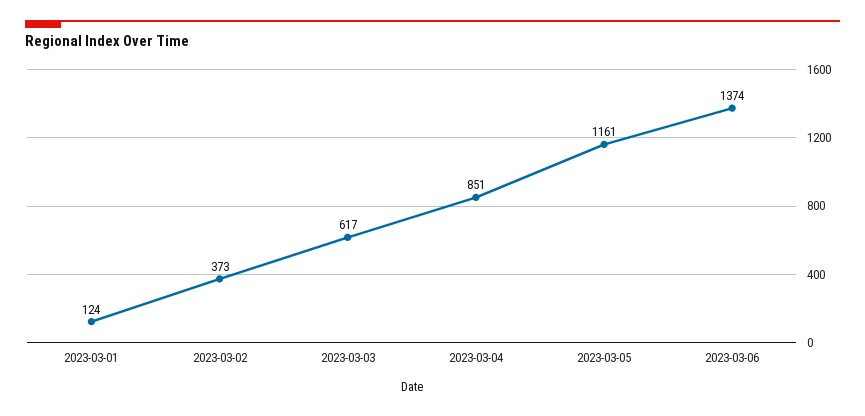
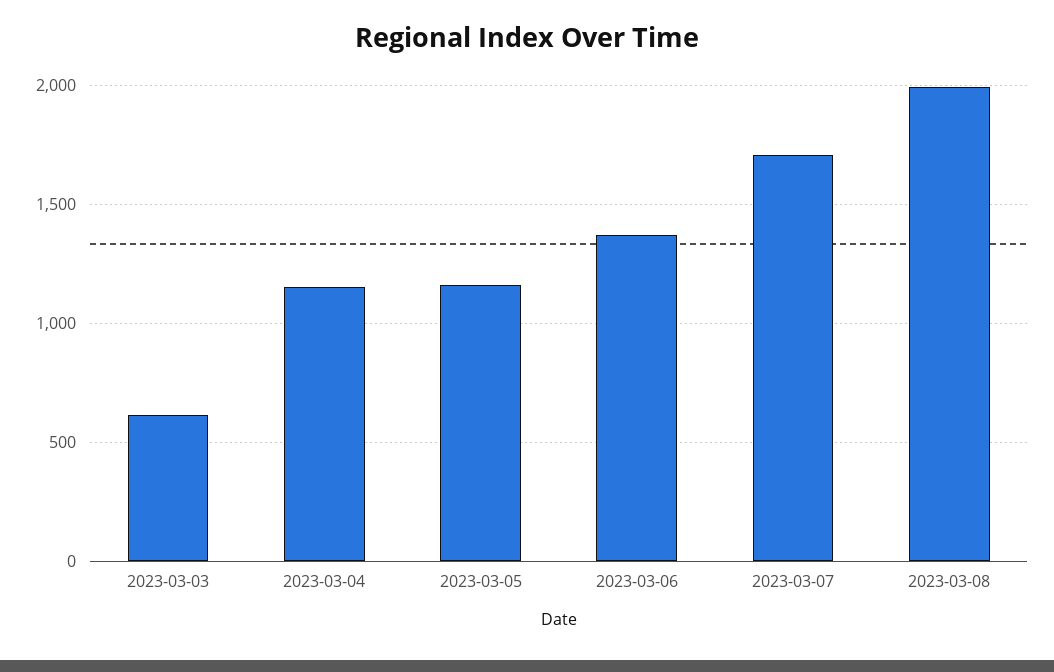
2023-03-01: 124 -> none
2023-03-02: 373 -> none
2023-03-04: 851 -> 1150
2023-03-07: none -> 1700
2023-03-08: none -> 2000

